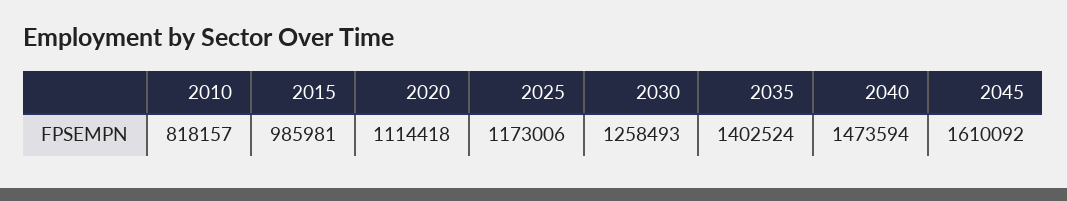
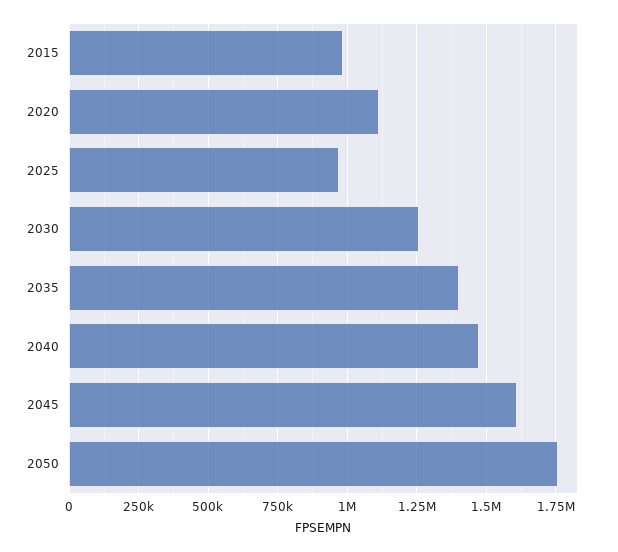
2010: 818157 -> none
2025: 1173006 -> 975000
2050: none -> 1750000

